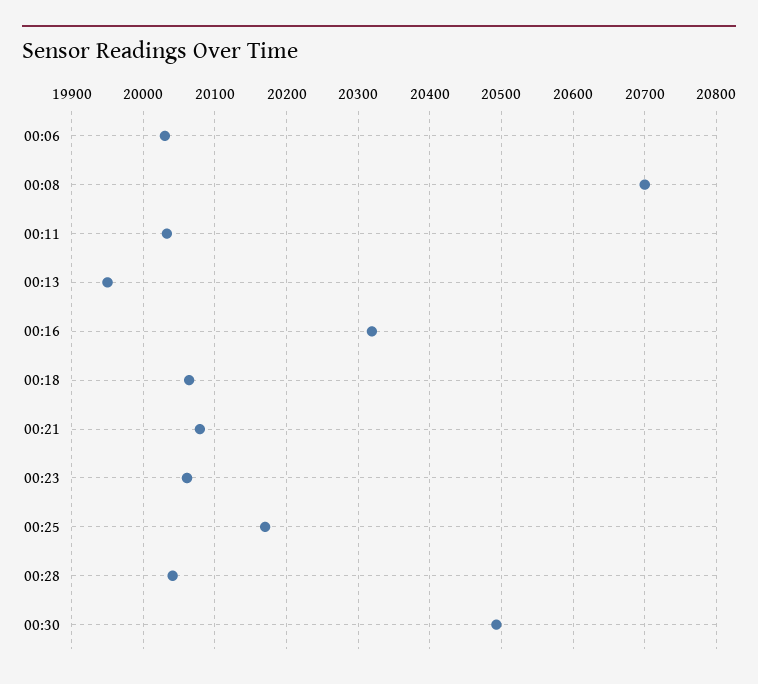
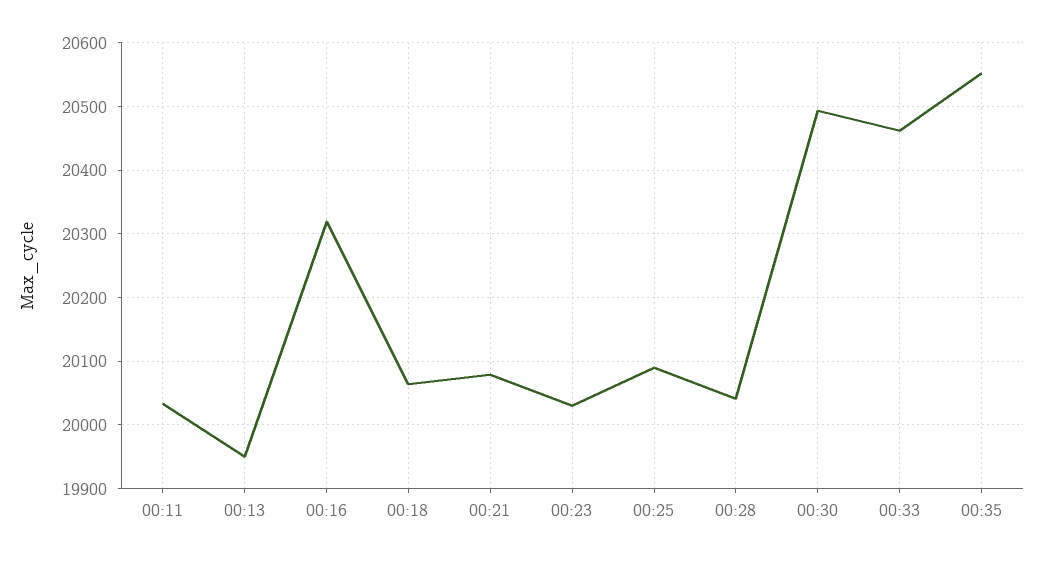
00:06: 20030 -> none
00:08: 20700 -> none
00:23: 20060 -> 20030
00:25: 20170 -> 20090
00:33: none -> 20460
00:35: none -> 20550

